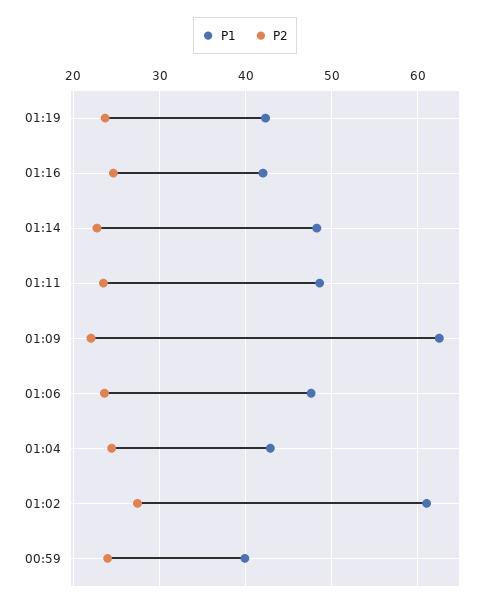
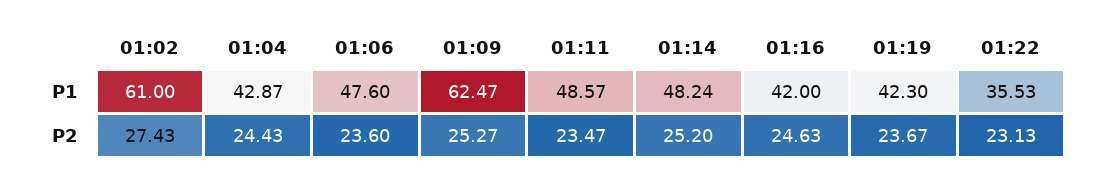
P2, 01:14: 23 -> 25.2
P2, 01:09: 22 -> 25.27
P1, 00:59: 40 -> none
P2, 00:59: 24 -> none
P1, 01:22: none -> 35.53
P2, 01:22: none -> 23.13

